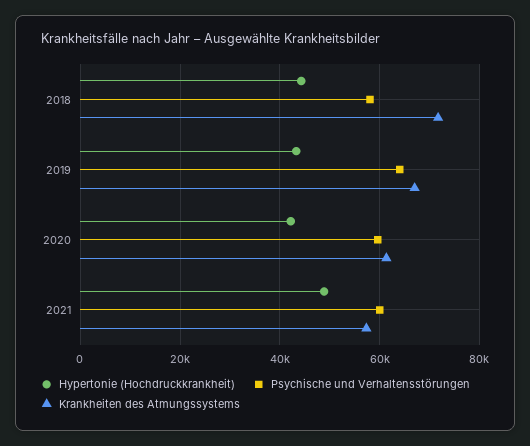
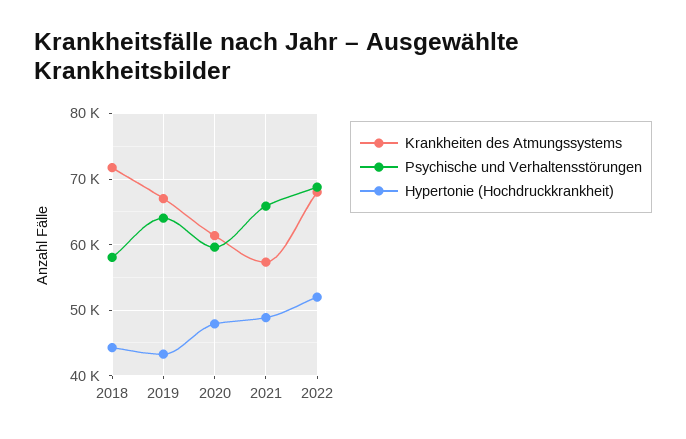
Hypertonie (Hochdruckkrankheit), 2020: 42000 -> 48000
Psychische und Verhaltensstörungen, 2021: 60000 -> 66000
Krankheiten des Atmungssystems, 2022: none -> 68000
Psychische und Verhaltensstörungen, 2022: none -> 69000
Hypertonie (Hochdruckkrankheit), 2022: none -> 52000

